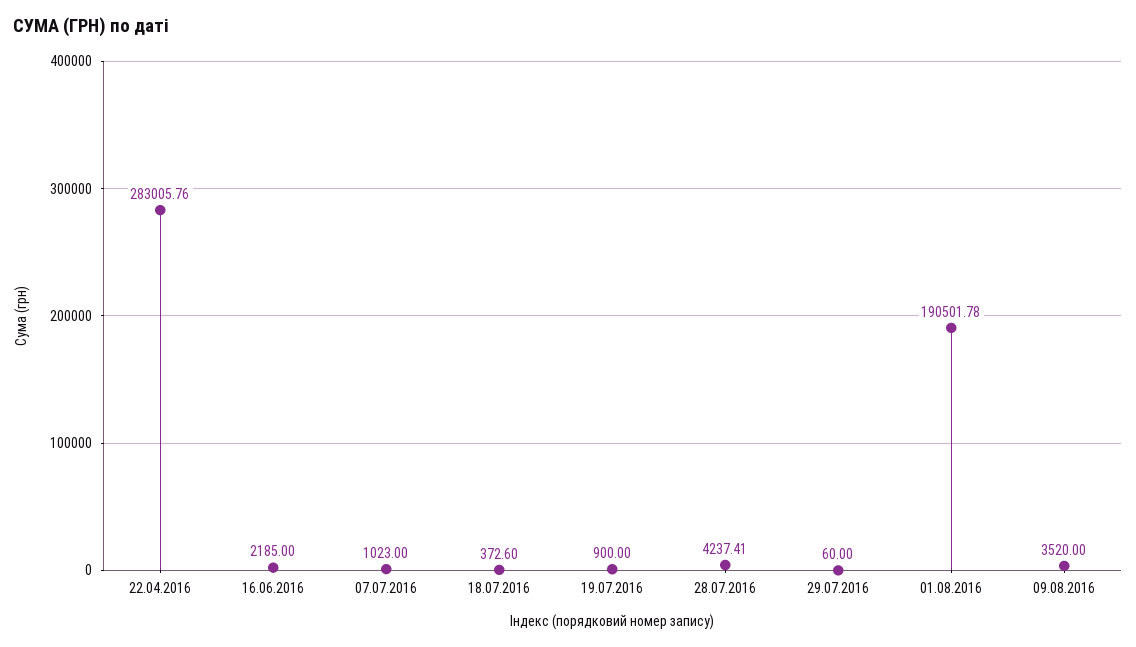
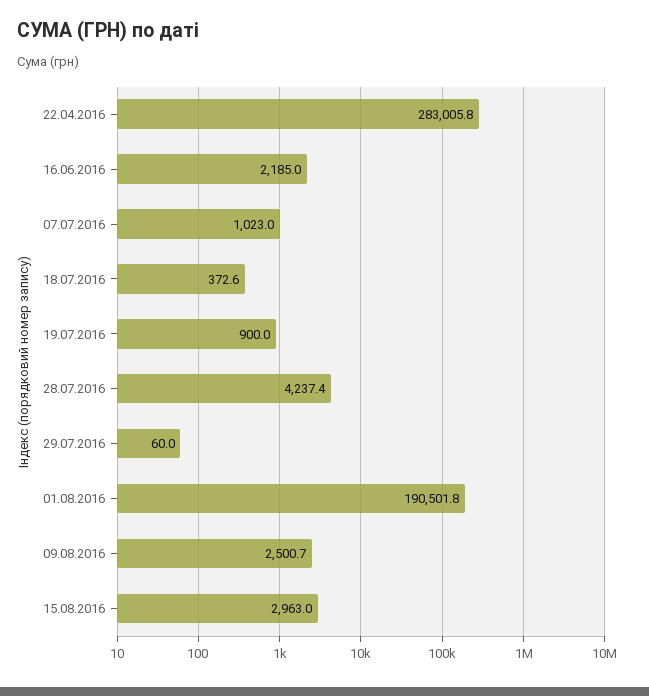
09.08.2016: 3520 -> 2500.7
15.08.2016: none -> 2963

